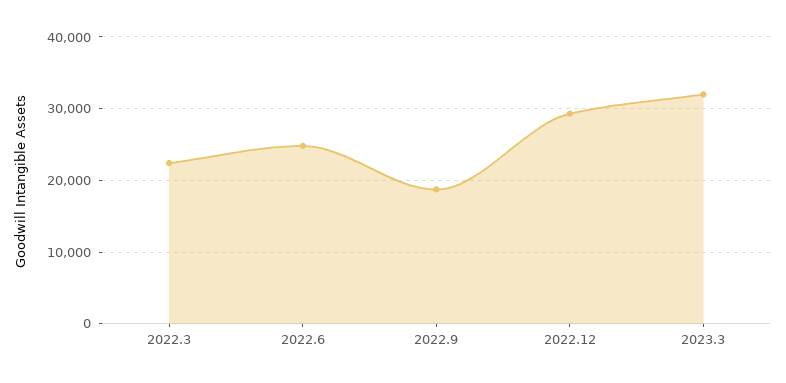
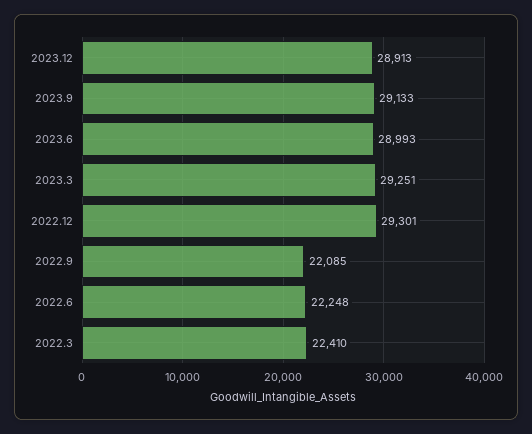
2022.6: 25000 -> 22248
2022.9: 19000 -> 22085
2023.3: 32000 -> 29251
2023.12: none -> 28913
2023.9: none -> 29133
2023.6: none -> 28993

